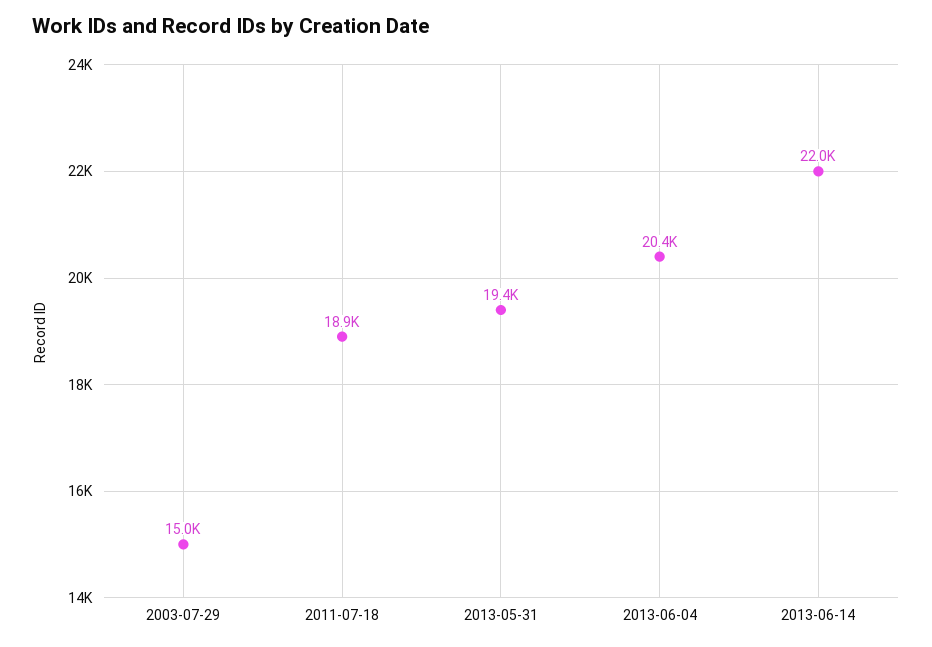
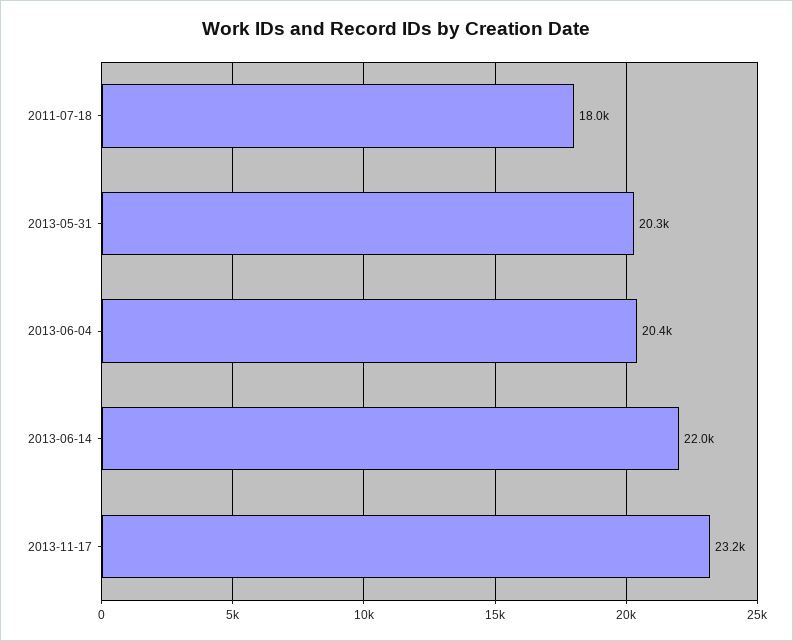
2003-07-29: 15000 -> none
2011-07-18: 18900 -> 18000
2013-05-31: 19400 -> 20300
2013-11-17: none -> 23200

